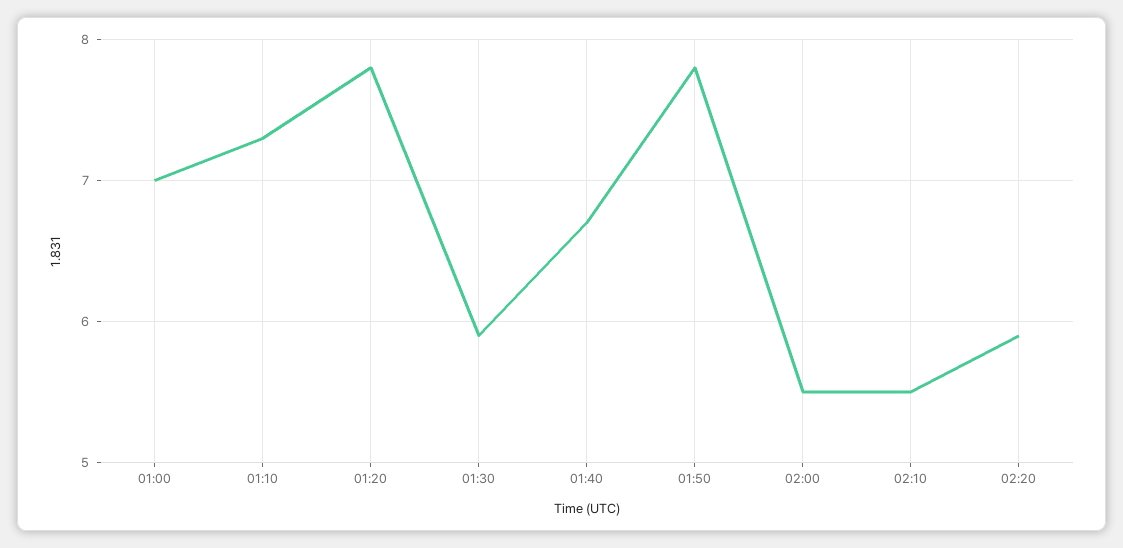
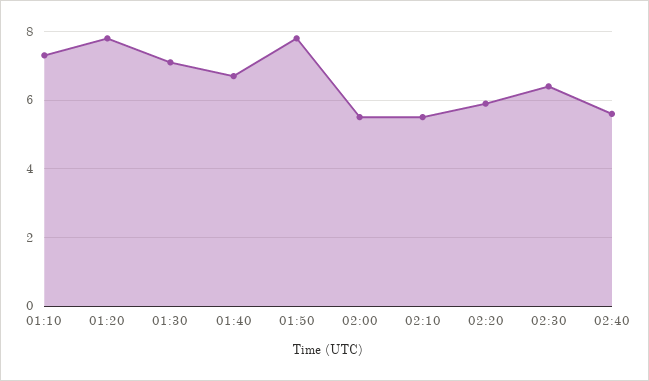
01:00: 7 -> none
01:30: 5.9 -> 7
02:30: none -> 6.5
02:40: none -> 5.5

